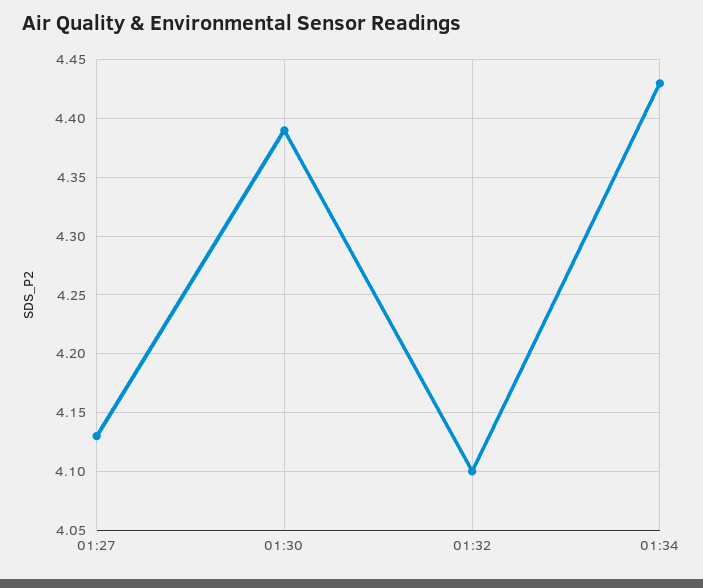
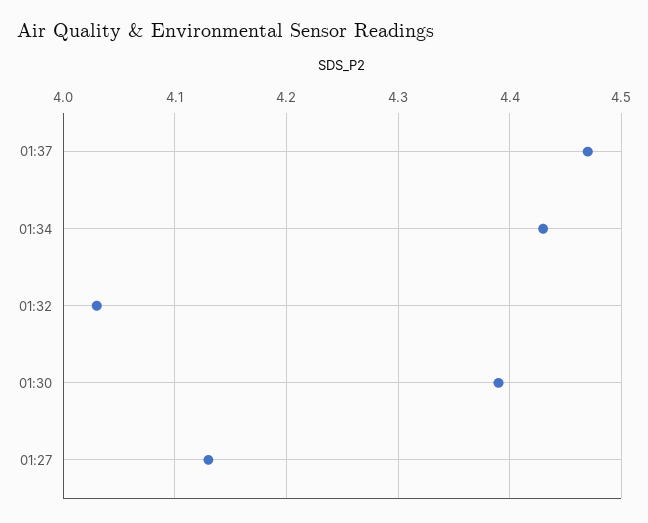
01:32: 4.1 -> 4.03
01:37: none -> 4.47

